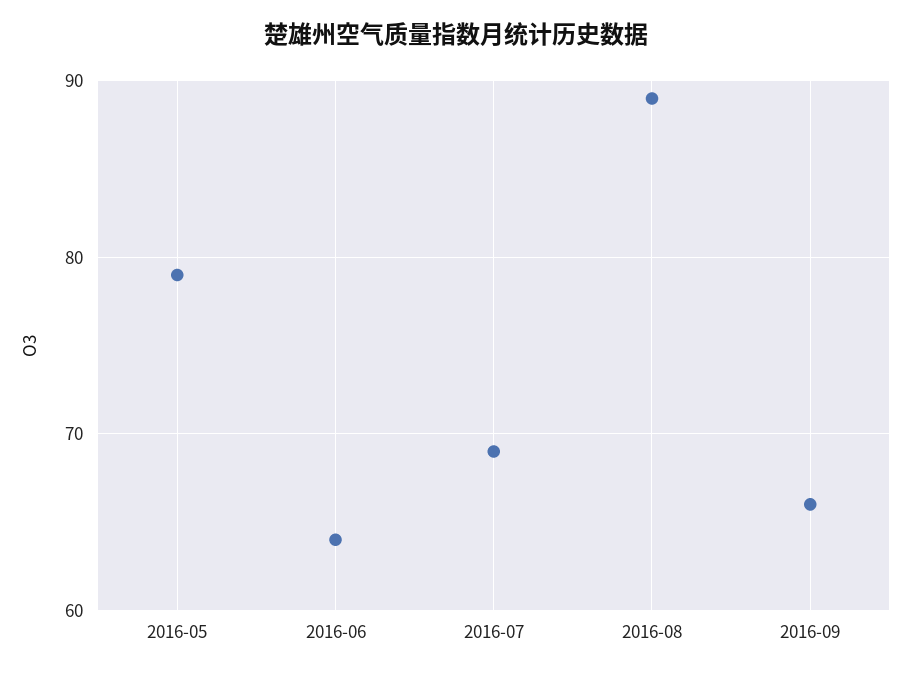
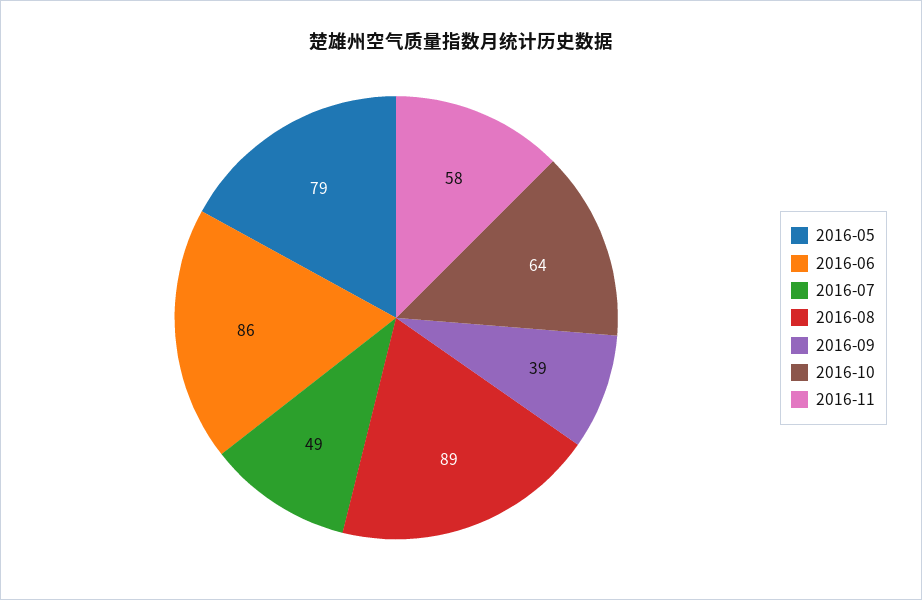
2016-06: 64 -> 86
2016-07: 69 -> 49
2016-09: 66 -> 39
2016-10: none -> 64
2016-11: none -> 58

